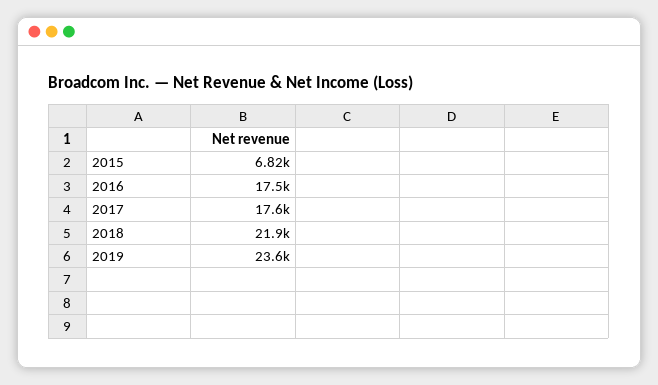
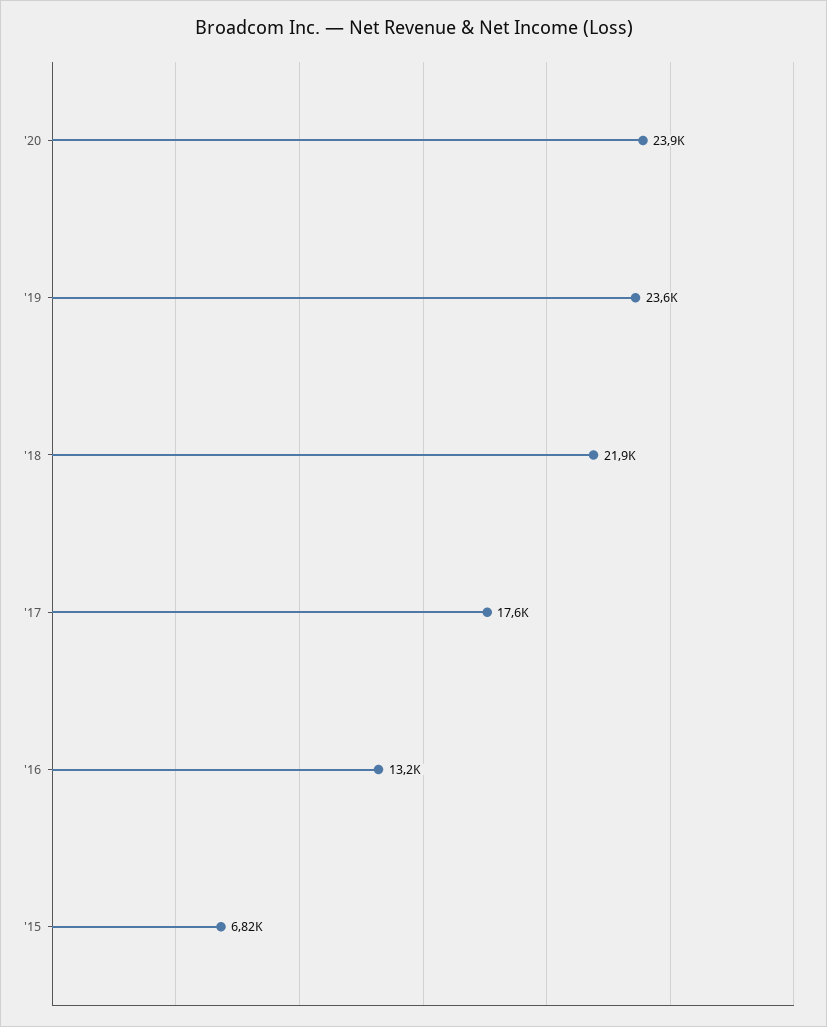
2016: 17500 -> 13200
'20: none -> 23900

